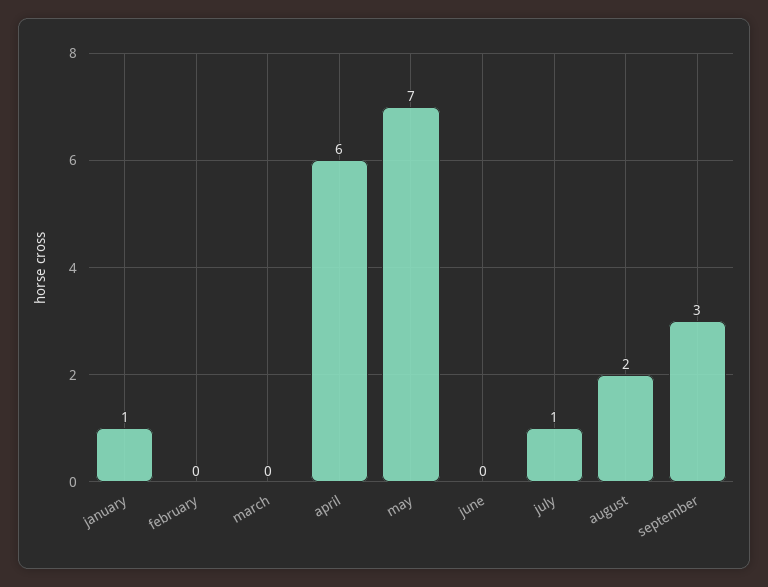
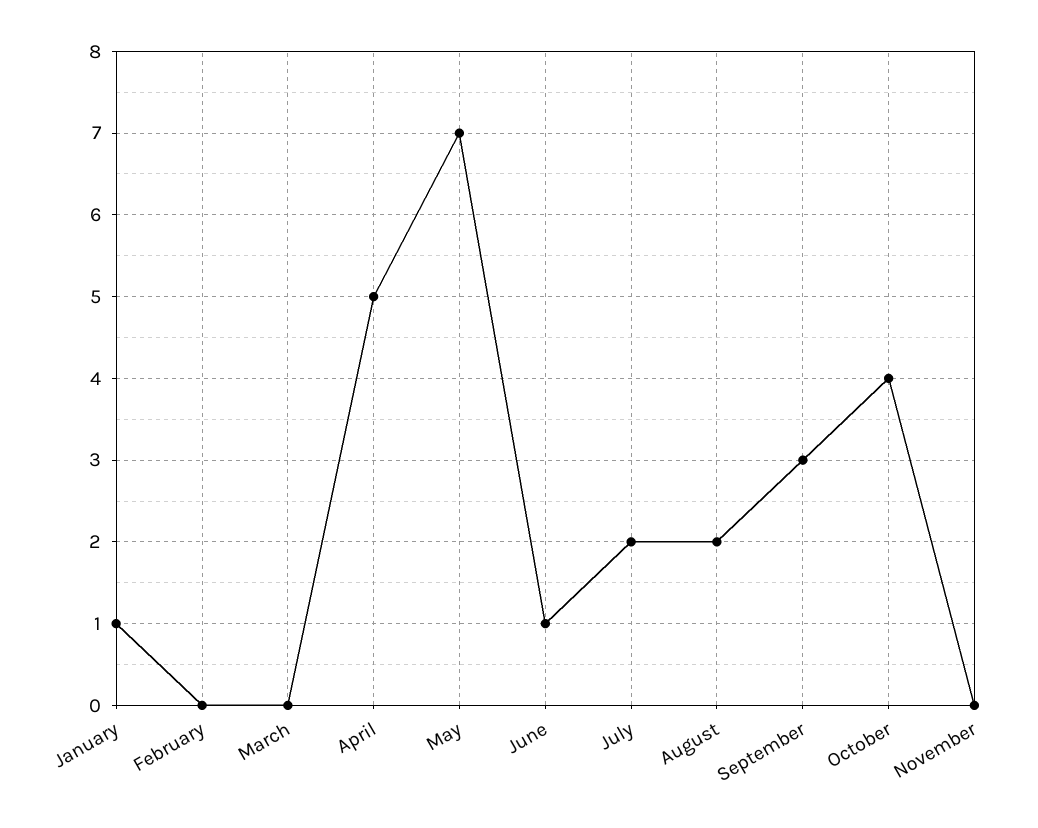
april: 6 -> 5
june: 0 -> 1
july: 1 -> 2
October: none -> 4
November: none -> 0

